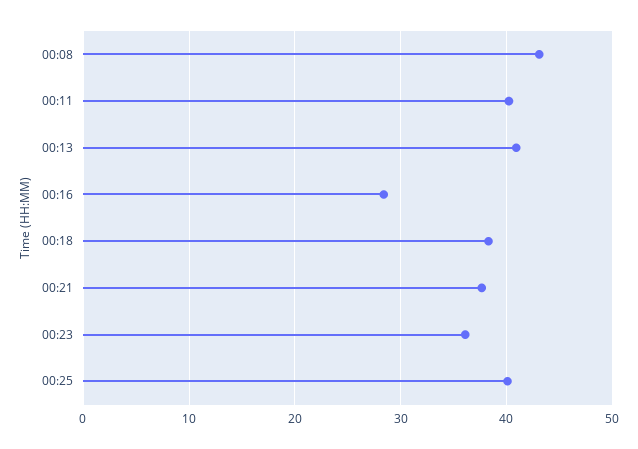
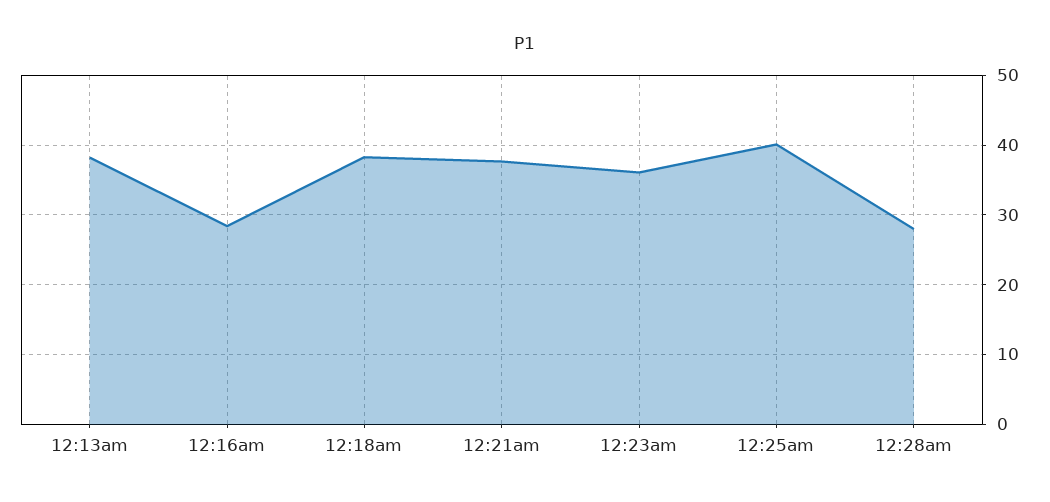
00:08: 43 -> none
00:11: 40 -> none
00:13: 41 -> 38
12:28am: none -> 28

